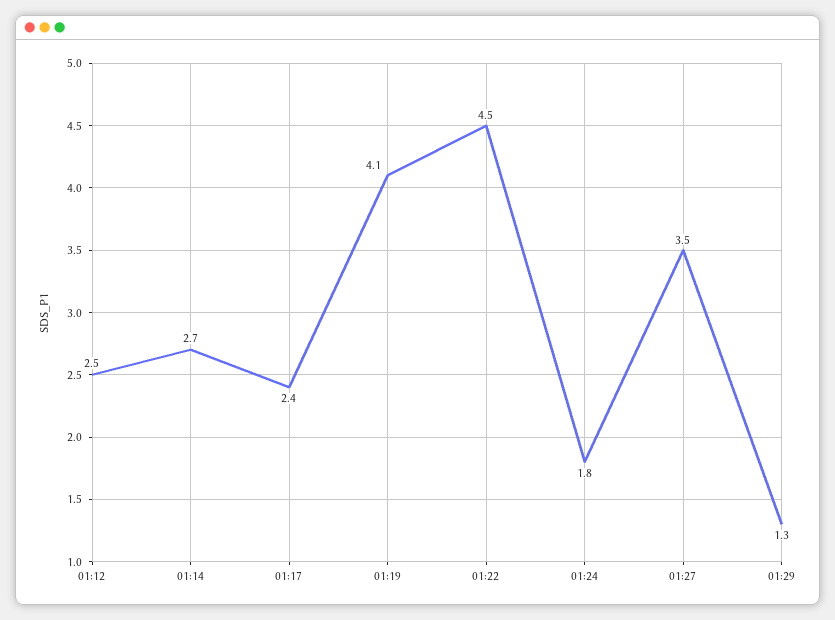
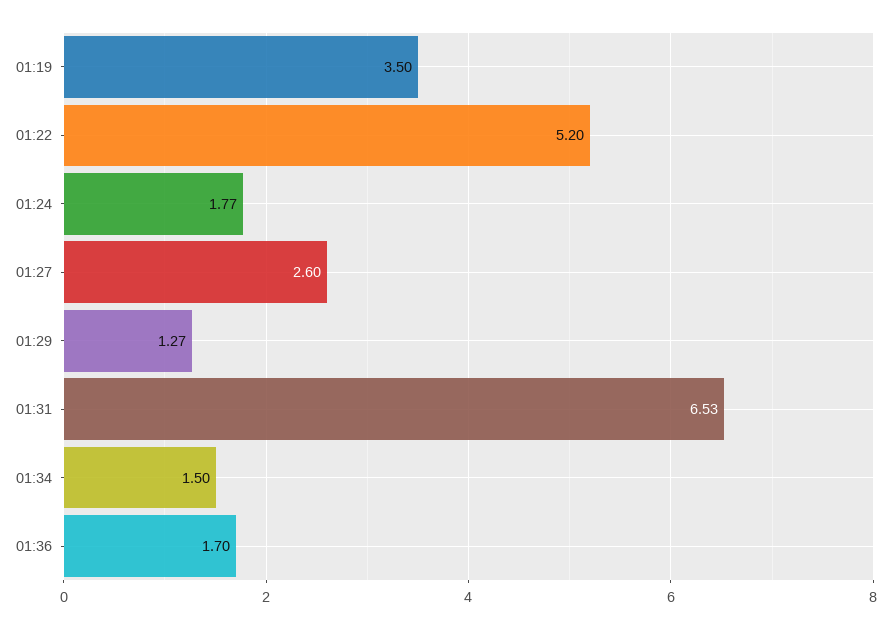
01:12: 2.5 -> none
01:14: 2.7 -> none
01:17: 2.4 -> none
01:19: 4.1 -> 3.5
01:22: 4.5 -> 5.2
01:27: 3.5 -> 2.6
01:31: none -> 6.53
01:34: none -> 1.5
01:36: none -> 1.7

